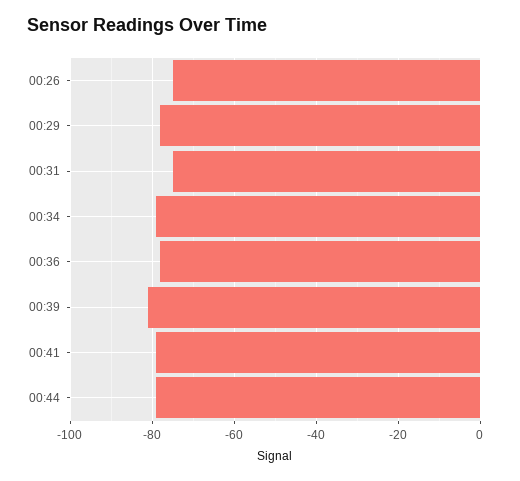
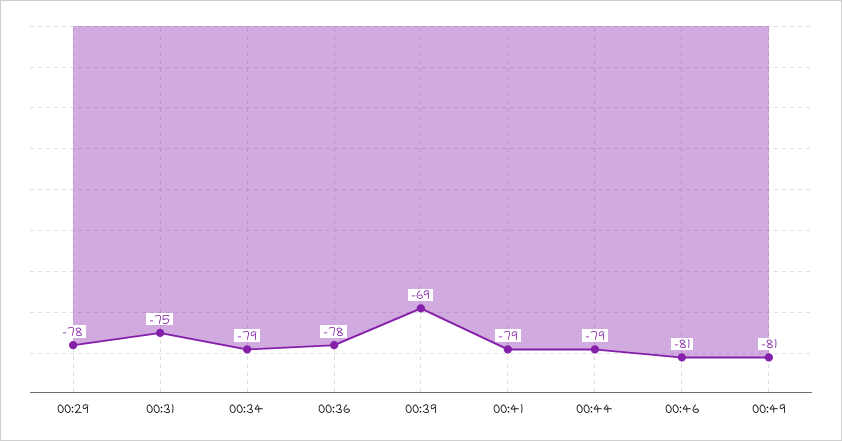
00:26: -75 -> none
00:39: -80 -> -69
00:46: none -> -81
00:49: none -> -81

